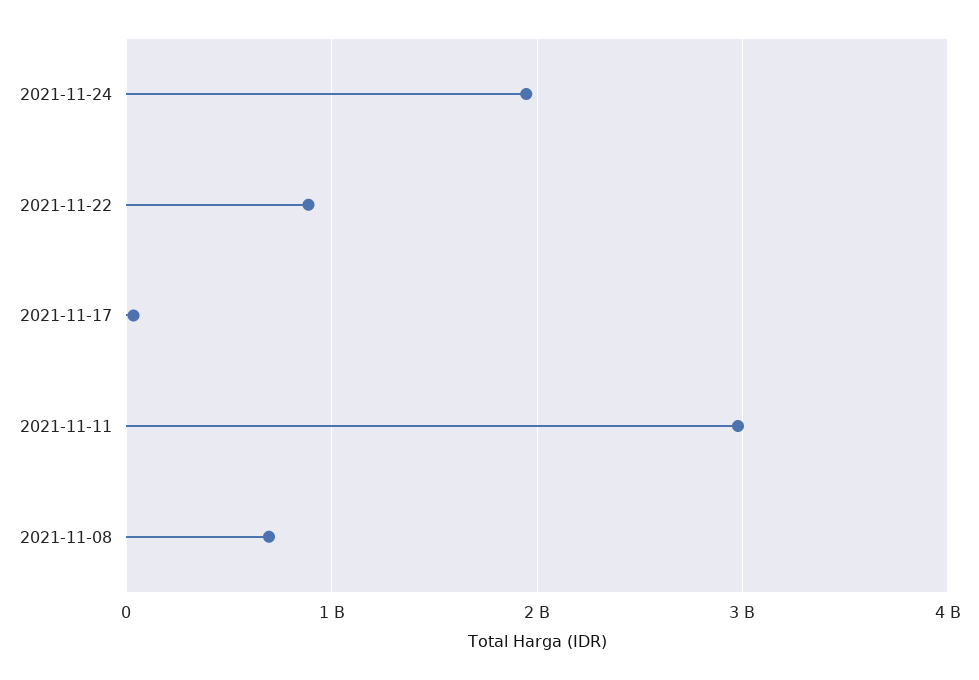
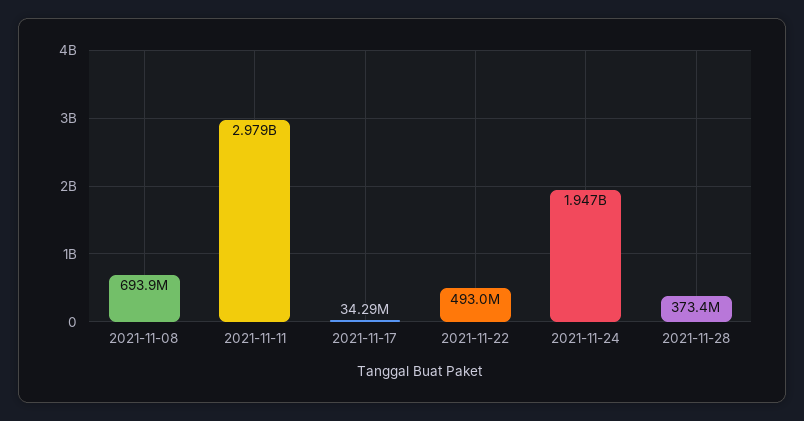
2021-11-22: 900000000 -> 493000000
2021-11-28: none -> 373400000

